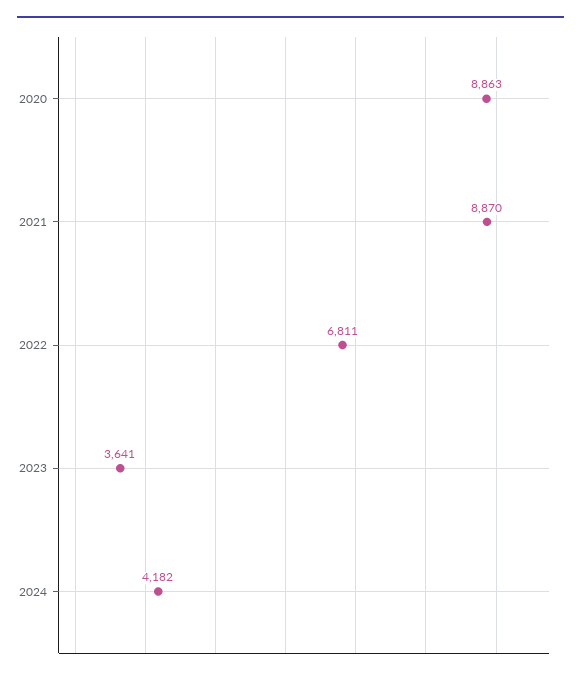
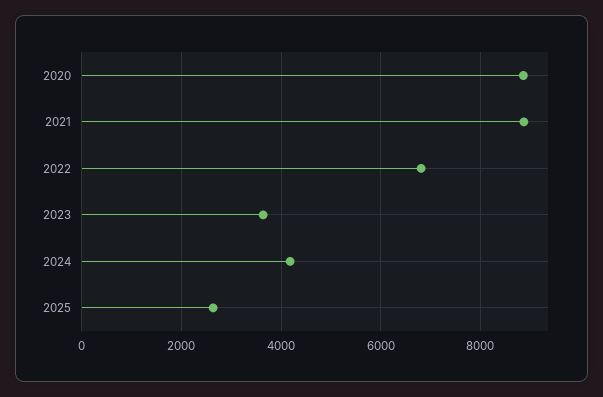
2025: none -> 2600

